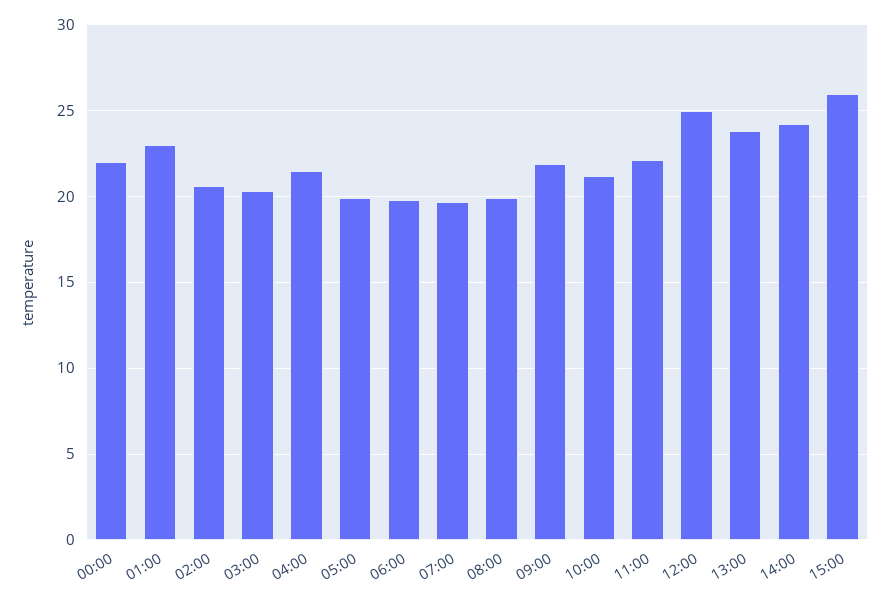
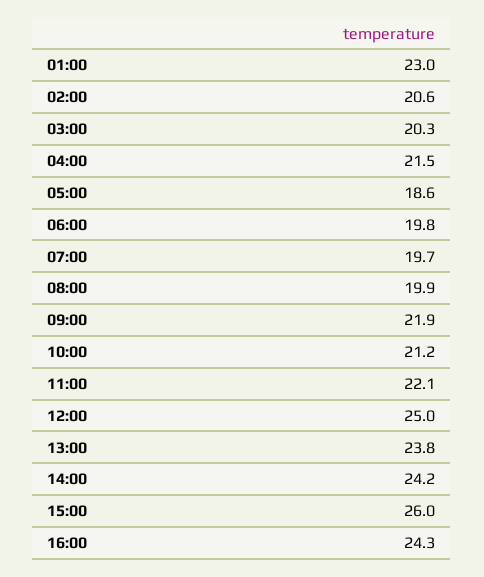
00:00: 22 -> none
05:00: 20 -> 18.6
16:00: none -> 24.3

